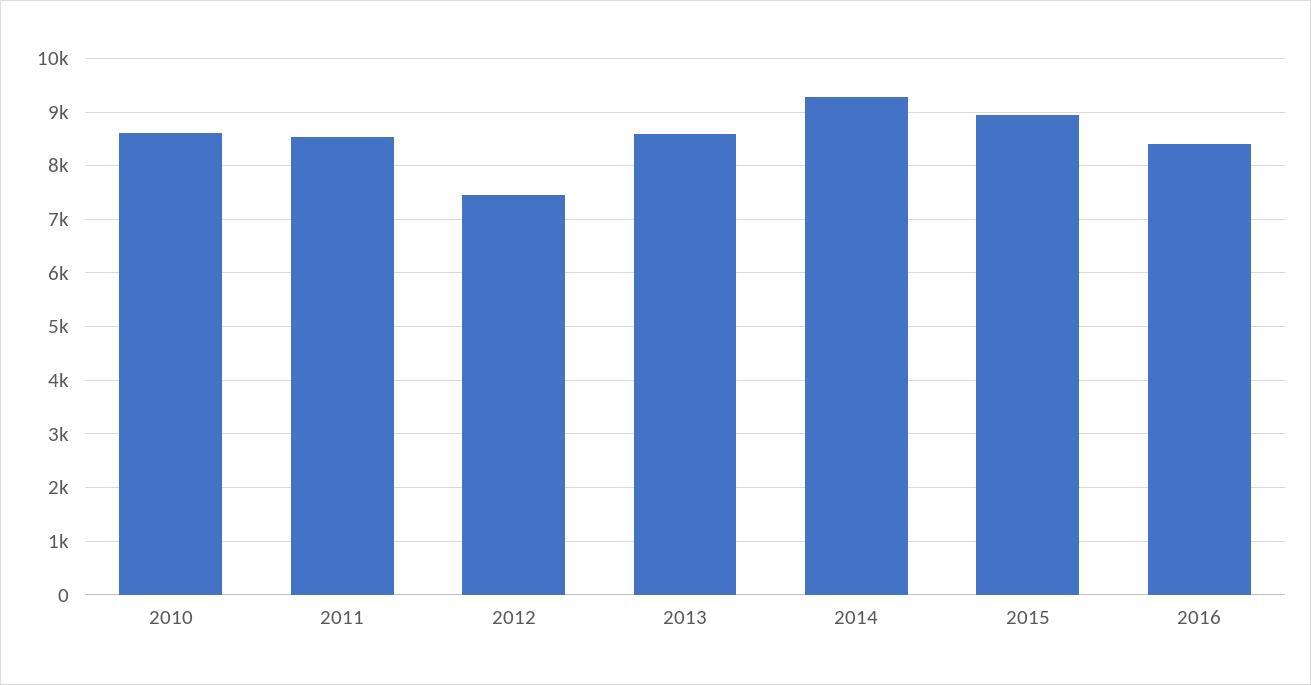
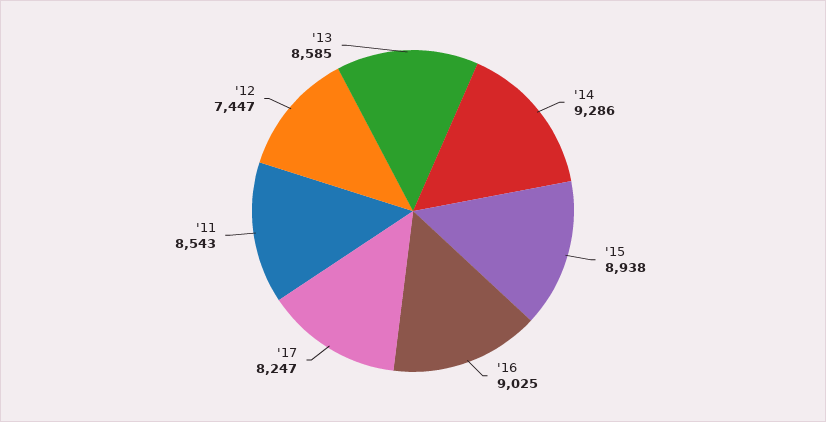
2010: 8600 -> none
2016: 8400 -> 9025
'17: none -> 8247

